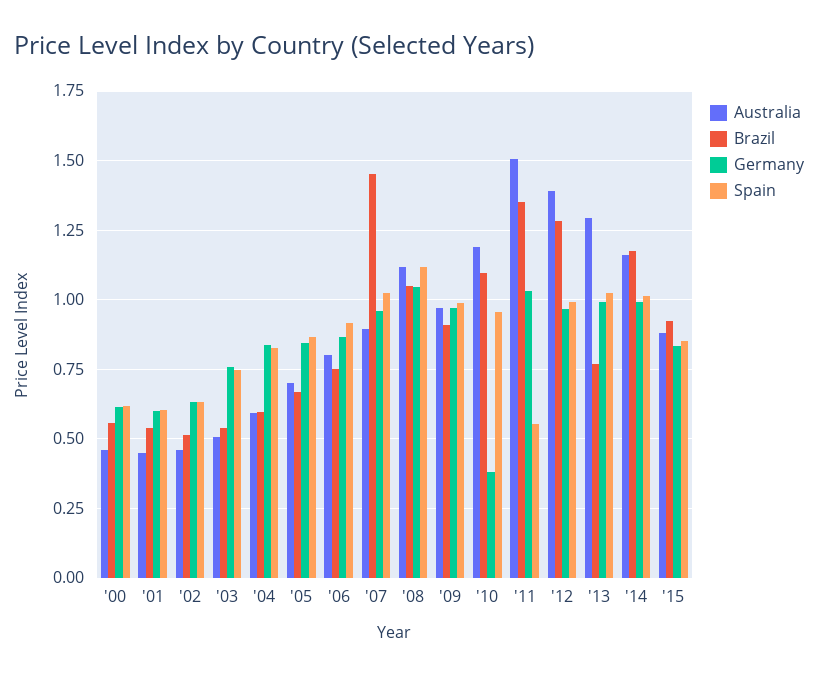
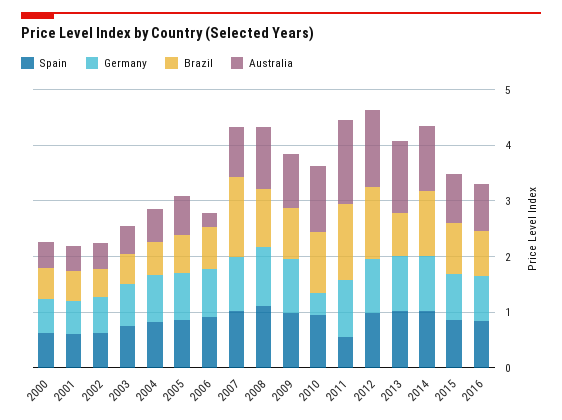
Australia, '06: 0.8 -> 0.2
Spain, 2016: none -> 0.8
Germany, 2016: none -> 0.8
Brazil, 2016: none -> 0.8
Australia, 2016: none -> 0.8

